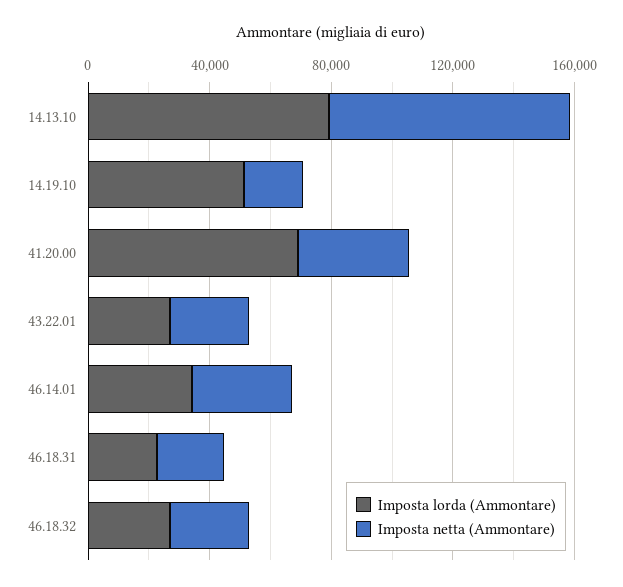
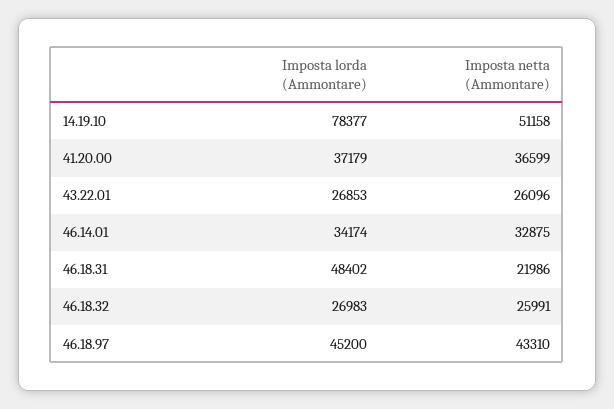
Imposta lorda (Ammontare), 14.13.10: 80000 -> none
Imposta netta (Ammontare), 14.13.10: 80000 -> none
Imposta lorda (Ammontare), 14.19.10: 50000 -> 78377
Imposta netta (Ammontare), 14.19.10: 20000 -> 51158
Imposta lorda (Ammontare), 41.20.00: 70000 -> 37179
Imposta lorda (Ammontare), 46.18.31: 20000 -> 48402
Imposta lorda (Ammontare), 46.18.97: none -> 45200
Imposta netta (Ammontare), 46.18.97: none -> 43310

